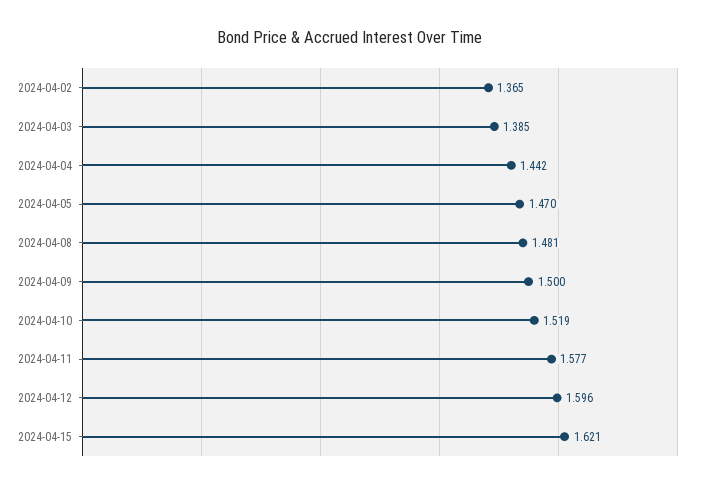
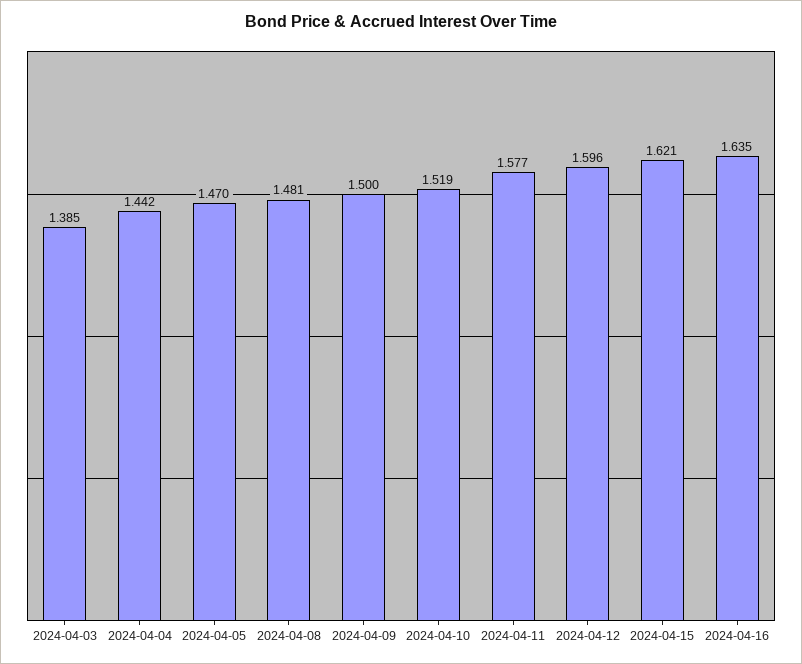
2024-04-02: 1.365 -> none
2024-04-16: none -> 1.635

